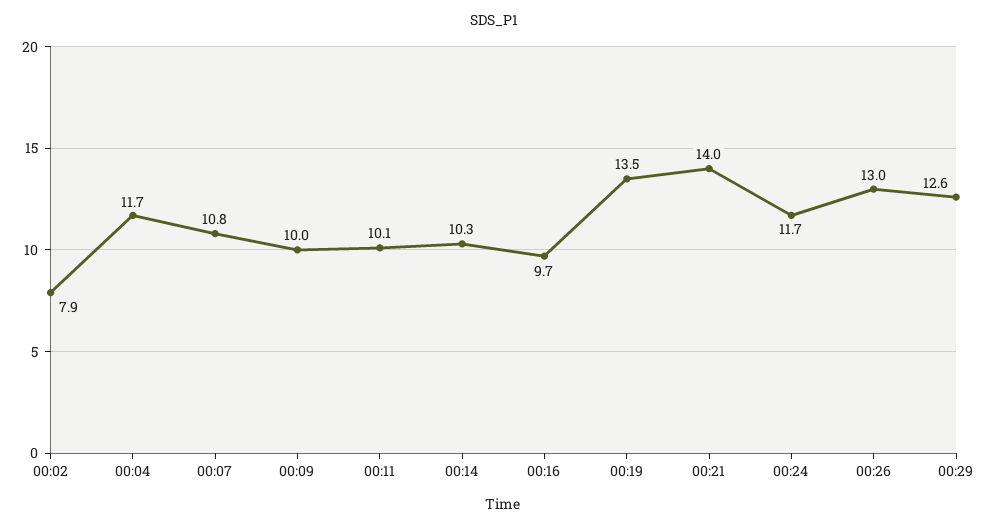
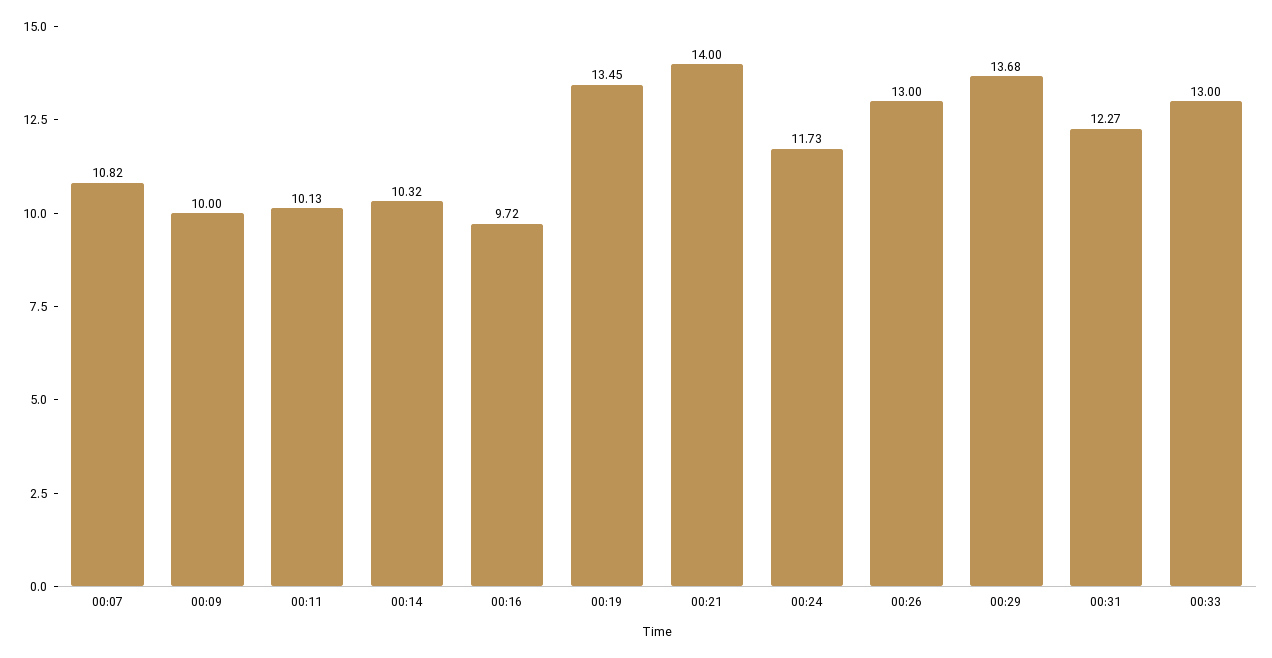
00:02: 7.9 -> none
00:04: 11.7 -> none
00:29: 12.6 -> 13.68
00:31: none -> 12.27
00:33: none -> 13

